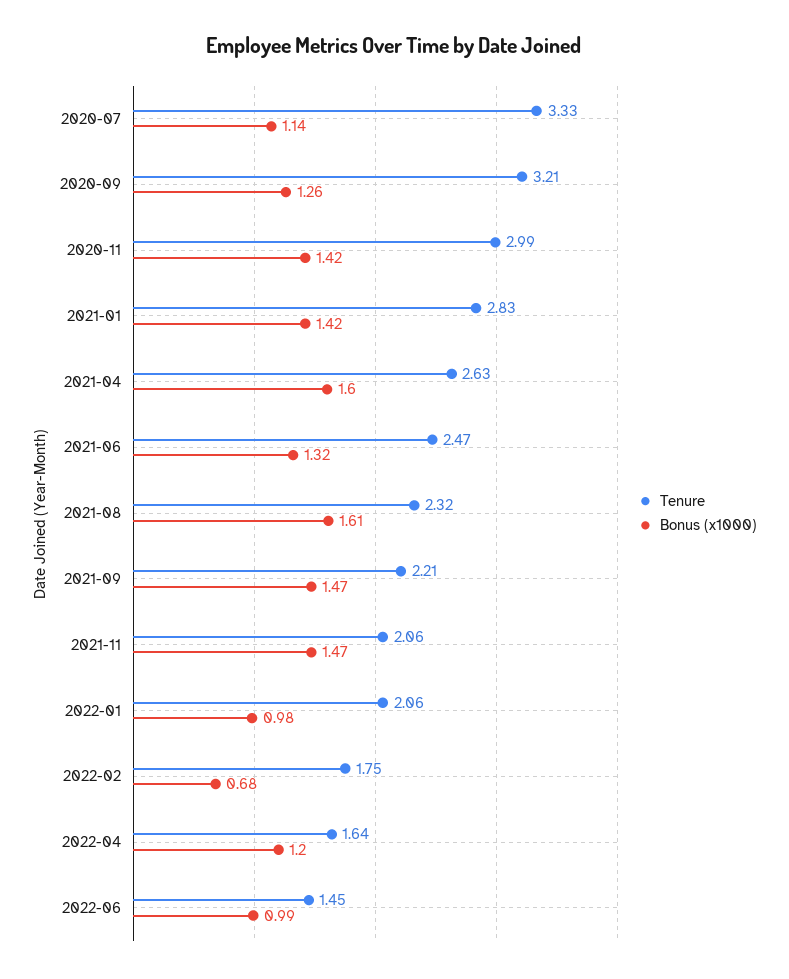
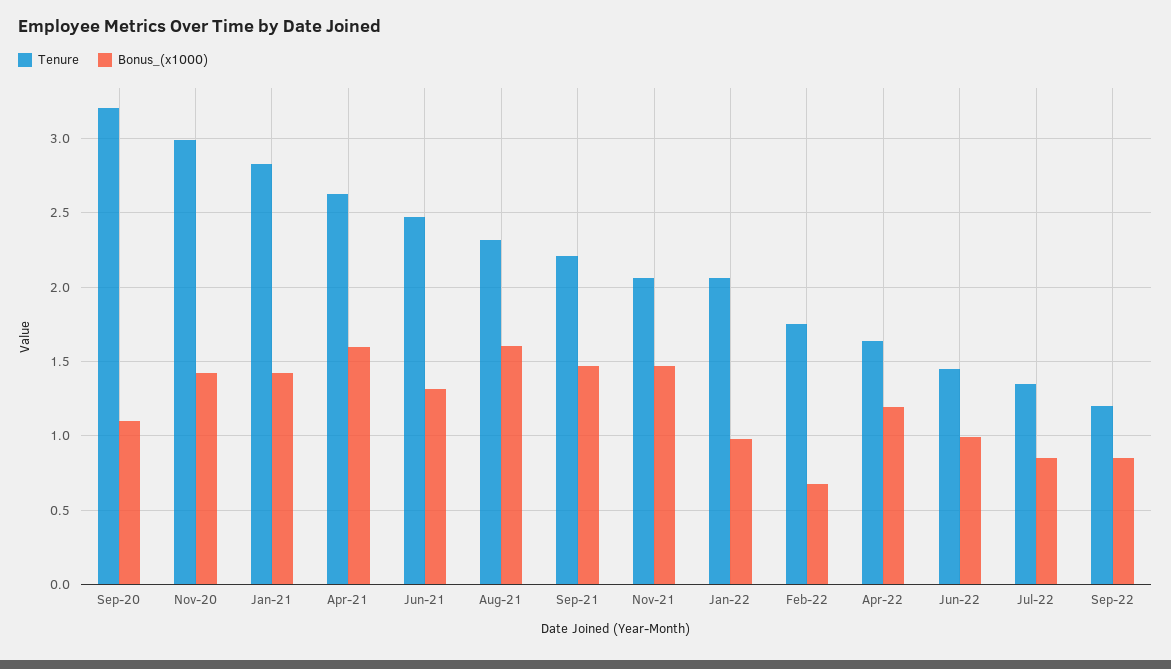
Tenure, 2020-07: 3.33 -> none
Bonus (x1000), 2020-07: 1.14 -> none
Bonus (x1000), 2020-09: 1.26 -> 1.1
Tenure, Jul-22: none -> 1.35
Bonus (x1000), Jul-22: none -> 0.85
Tenure, Sep-22: none -> 1.2
Bonus (x1000), Sep-22: none -> 0.85

